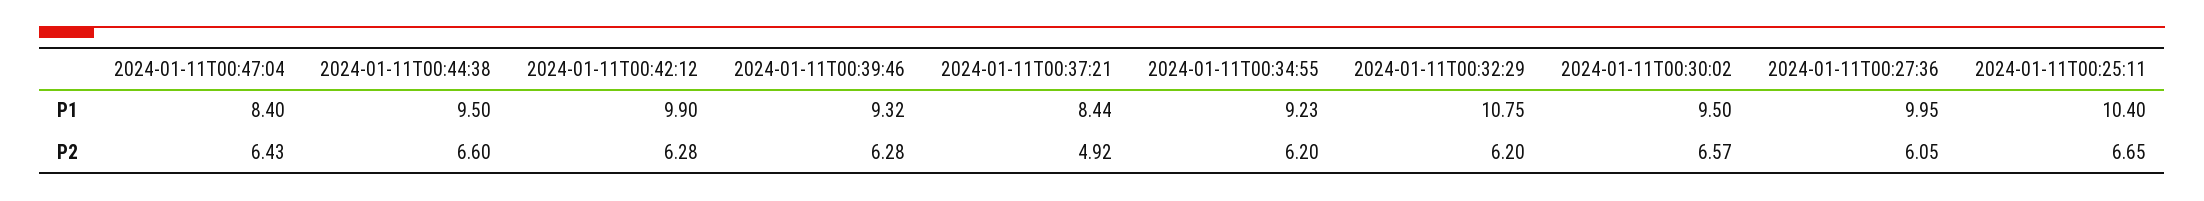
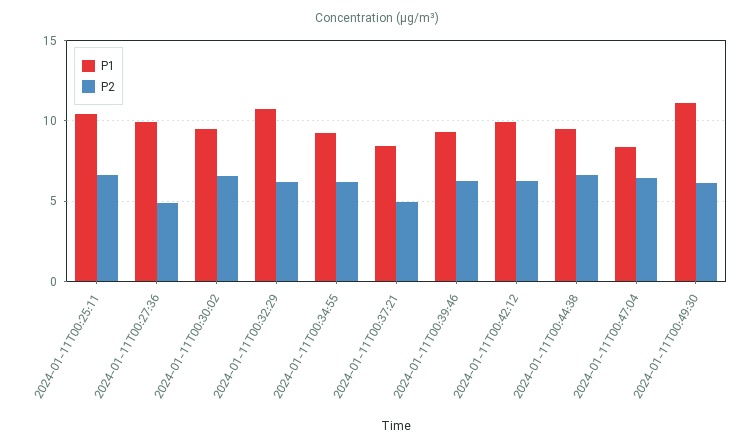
P2, 2024-01-11T00:27:36: 6.05 -> 5
P1, 2024-01-11T00:49:30: none -> 11
P2, 2024-01-11T00:49:30: none -> 6

